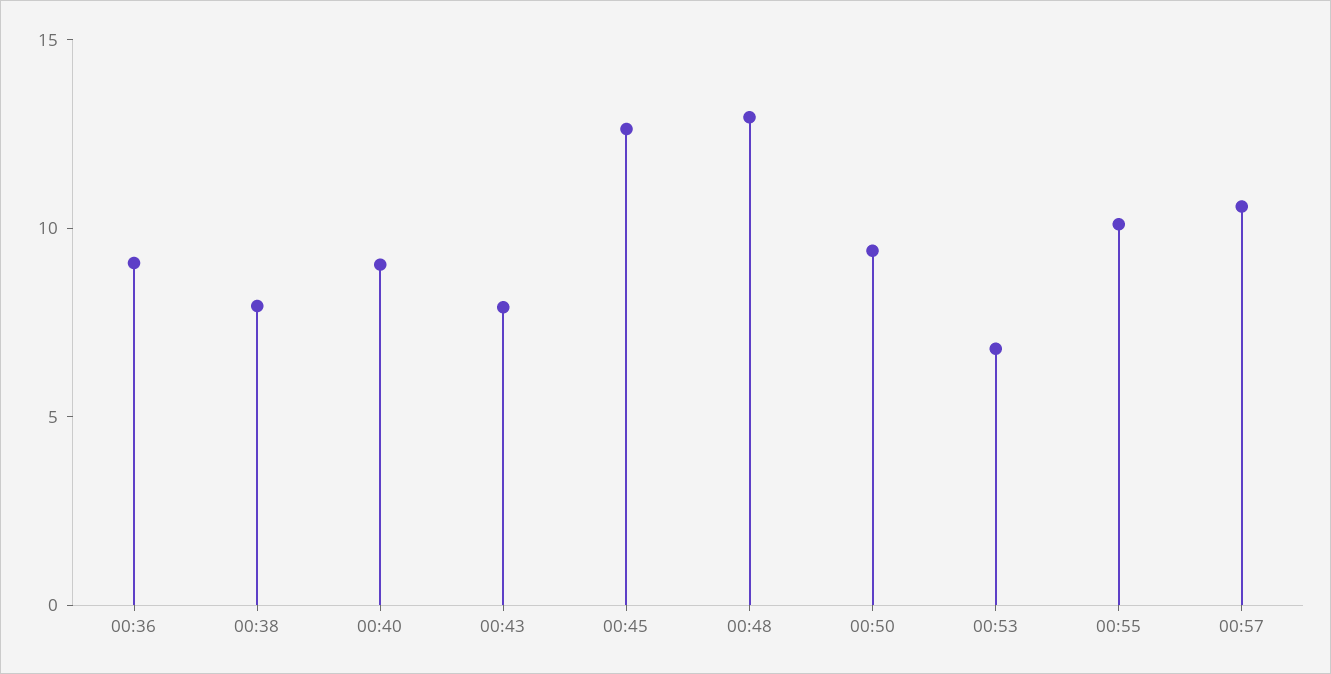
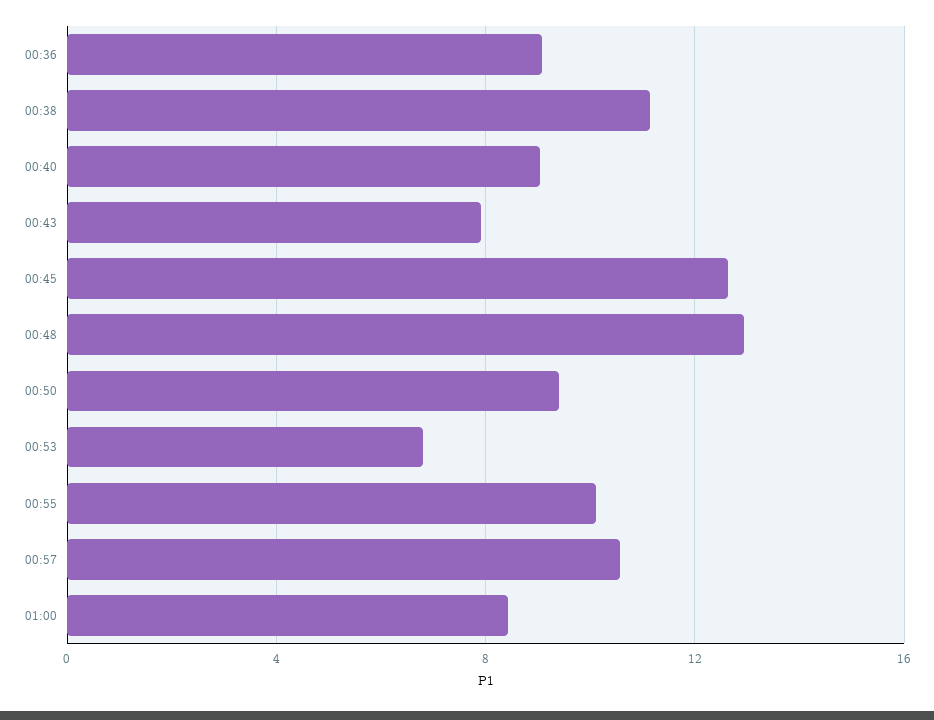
00:38: 8 -> 11
01:00: none -> 8.5

